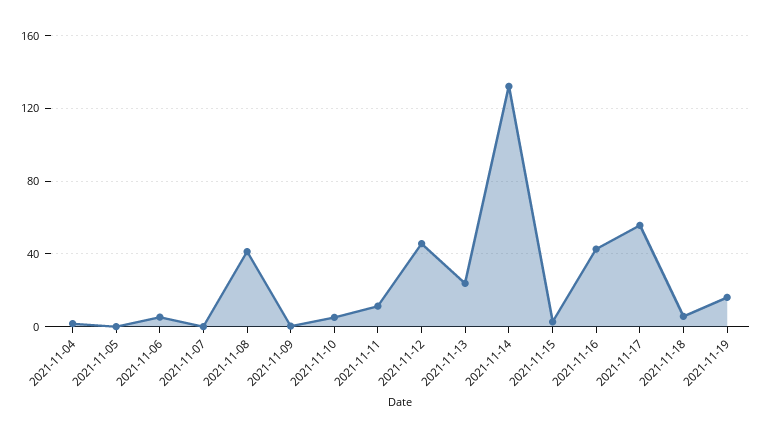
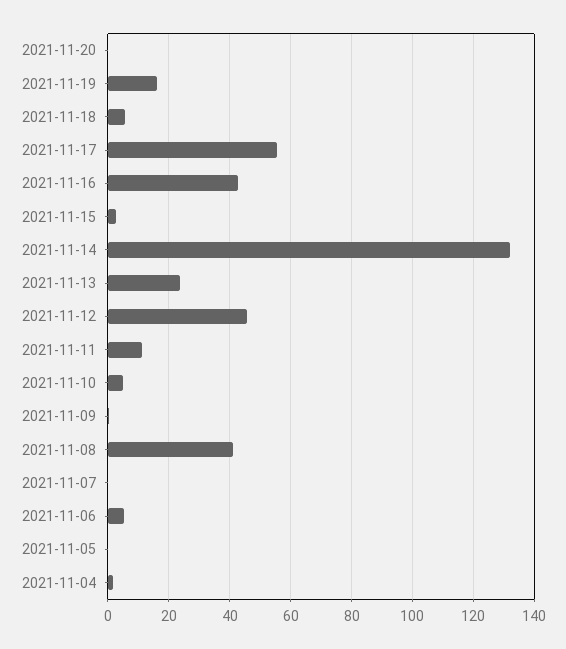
2021-11-20: none -> 0

